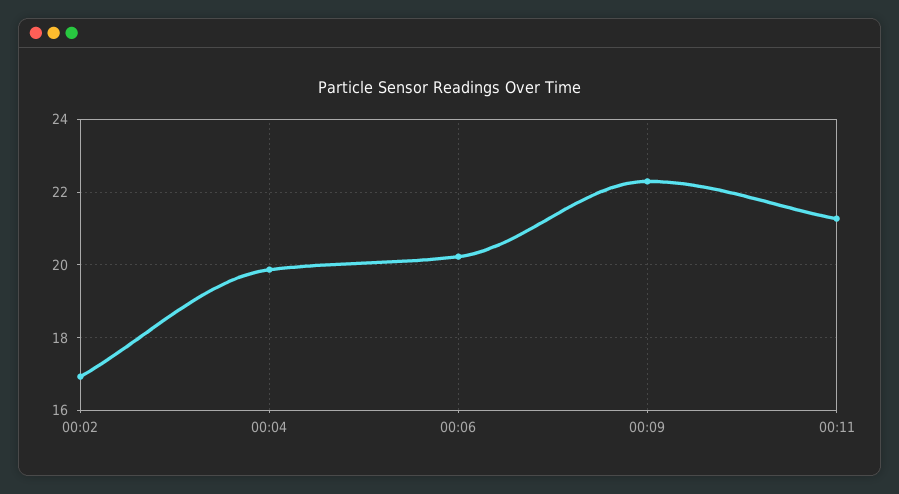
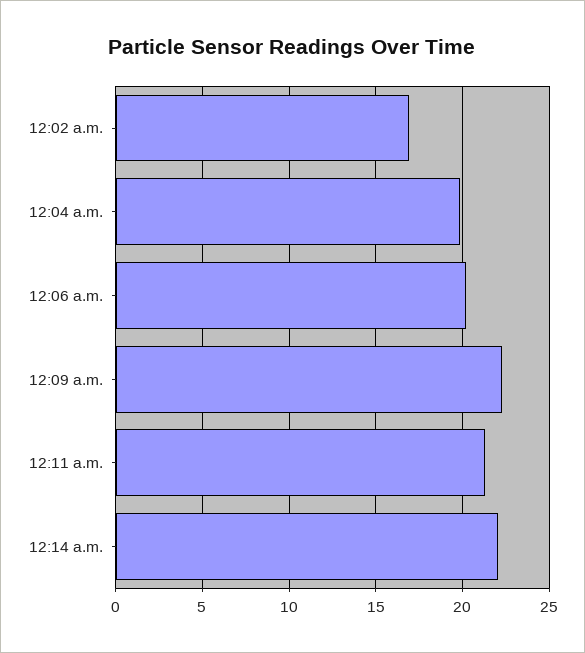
12:14 a.m.: none -> 22

